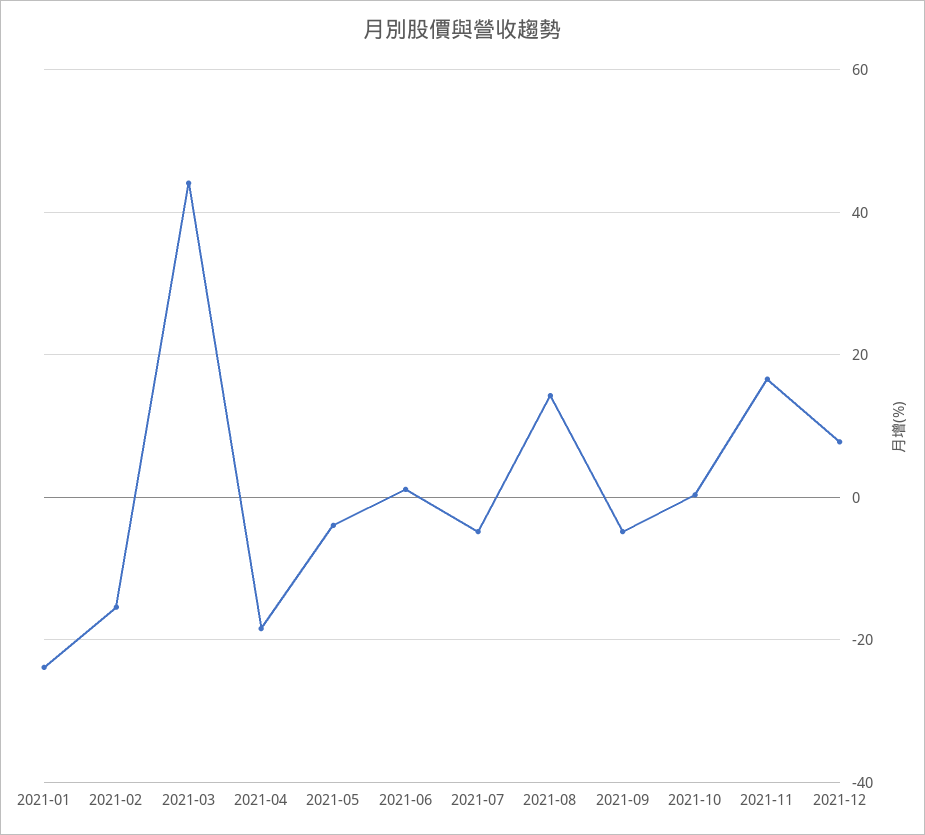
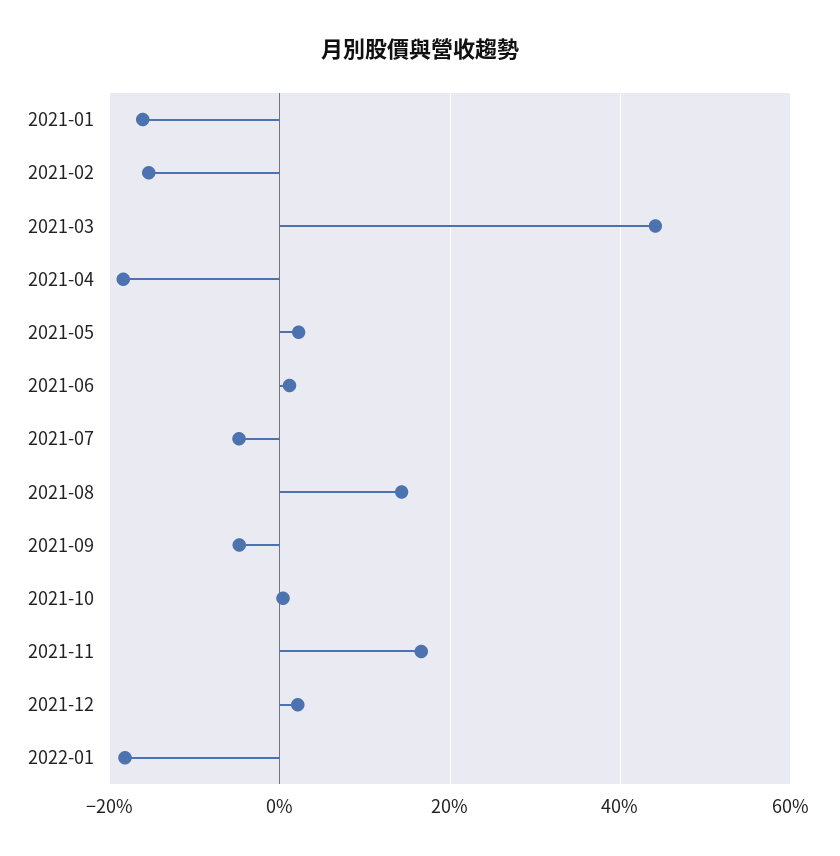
2021-01: -24 -> -16
2021-05: -4 -> 2
2021-12: 8 -> 2
2022-01: none -> -18

